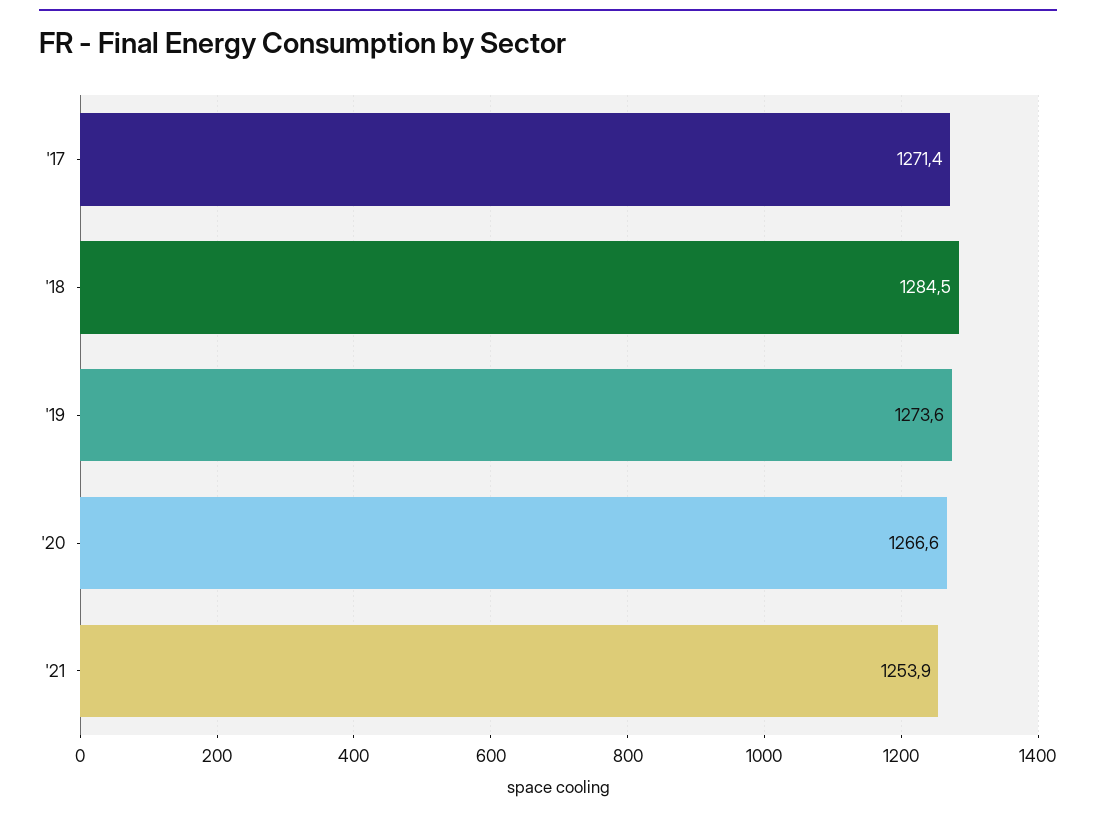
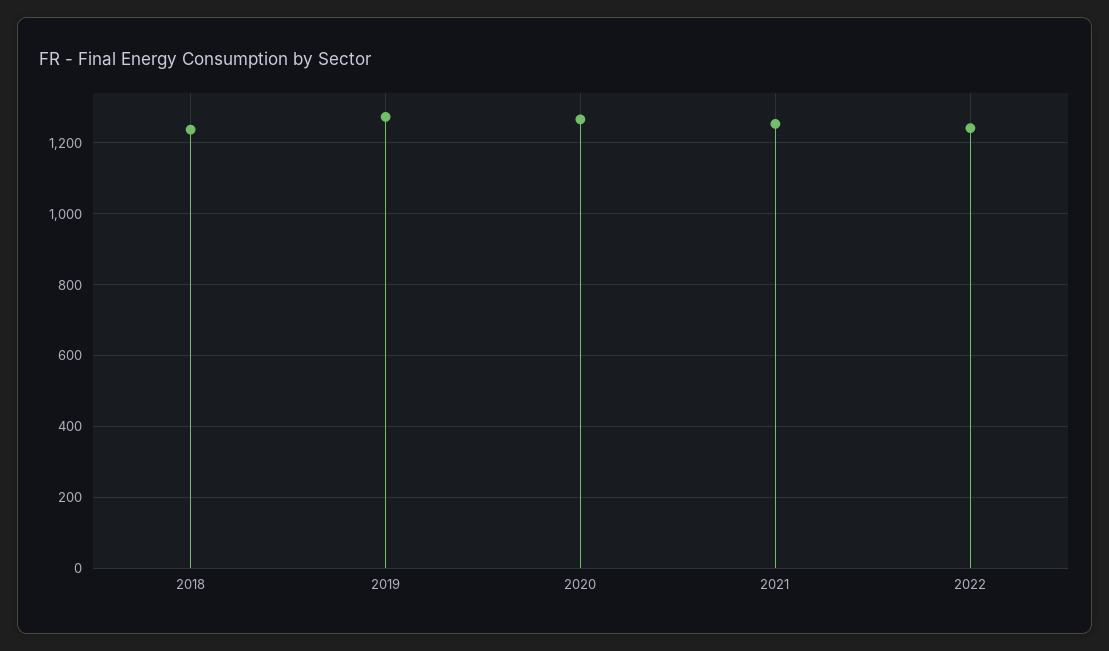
'17: 1271.4 -> none
'18: 1284.5 -> 1240
2022: none -> 1240

